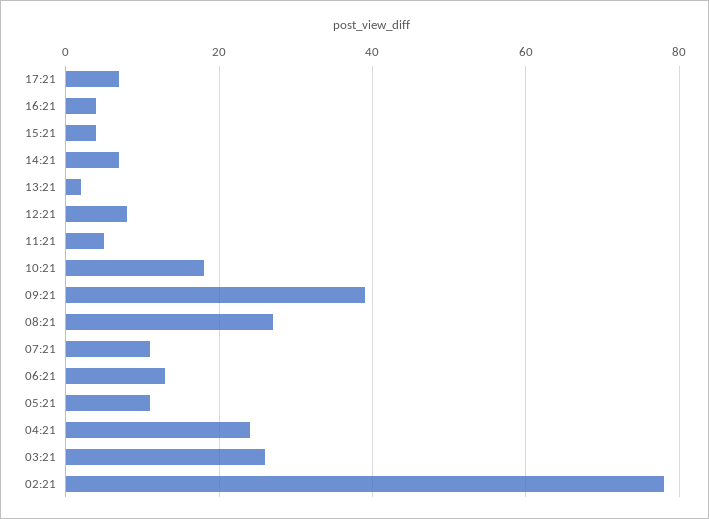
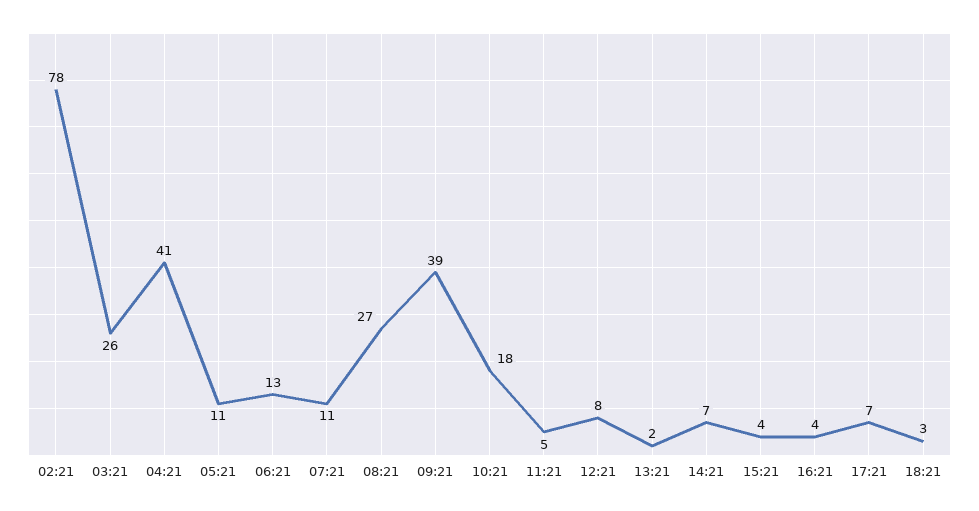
04:21: 25 -> 41
18:21: none -> 3

